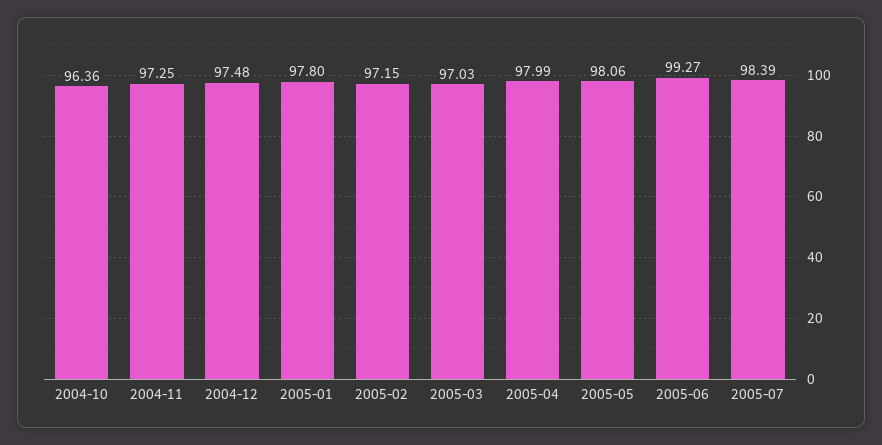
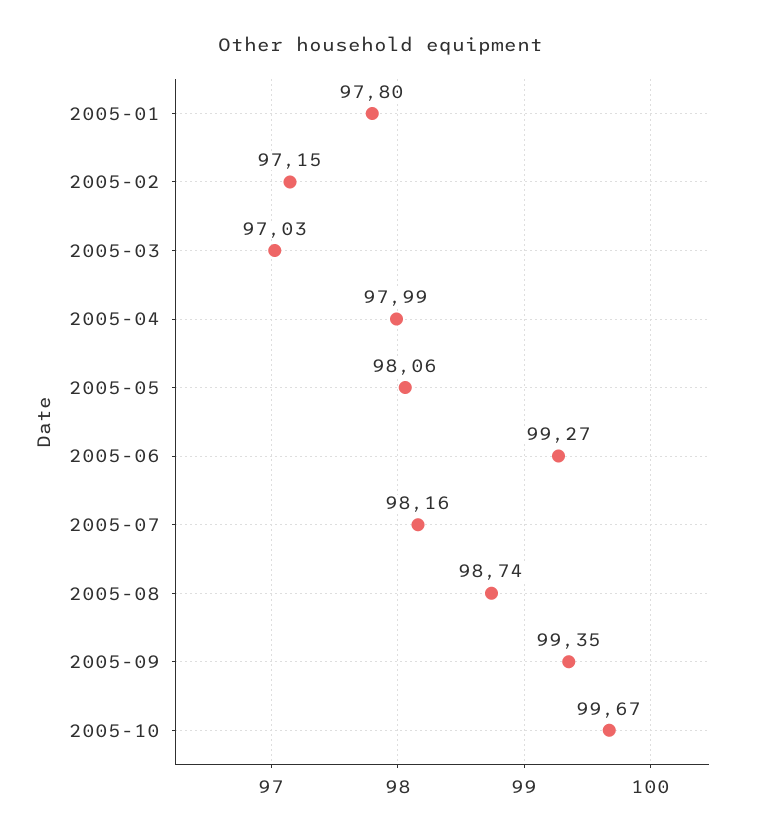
2004-10: 96.36 -> none
2004-11: 97.25 -> none
2004-12: 97.48 -> none
2005-07: 98.39 -> 98.16
2005-08: none -> 98.74
2005-09: none -> 99.35
2005-10: none -> 99.67

